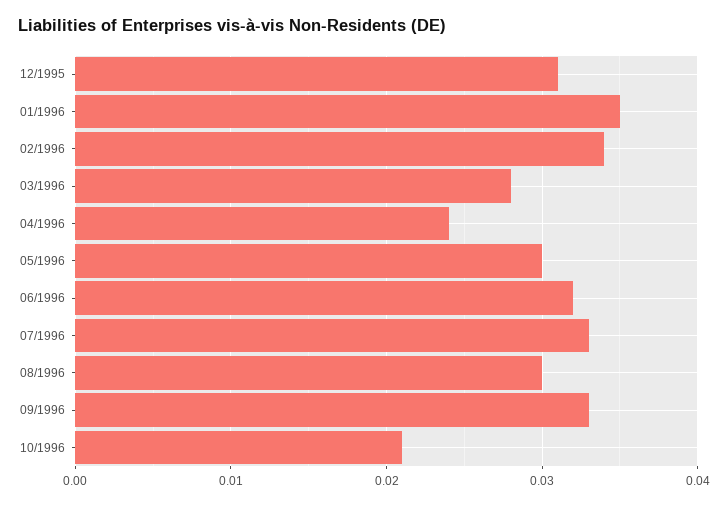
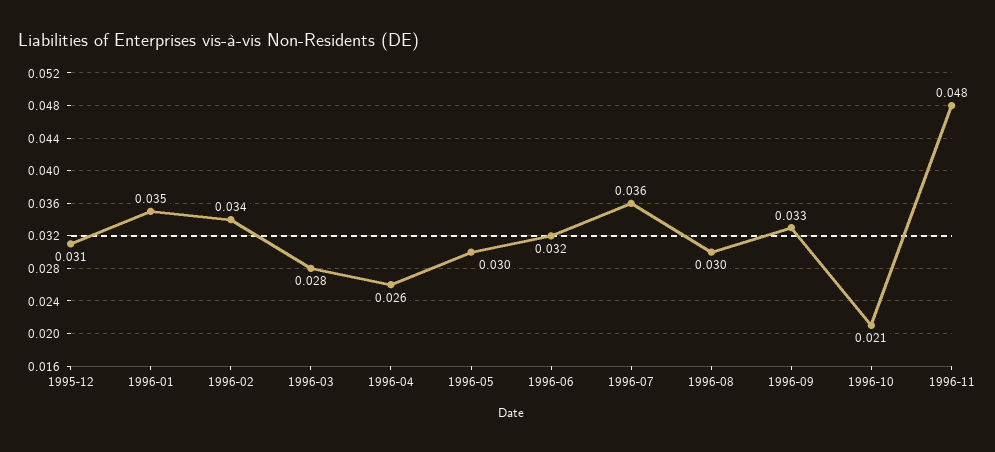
04/1996: 0.024 -> 0.026
07/1996: 0.033 -> 0.036
1996-11: none -> 0.048

